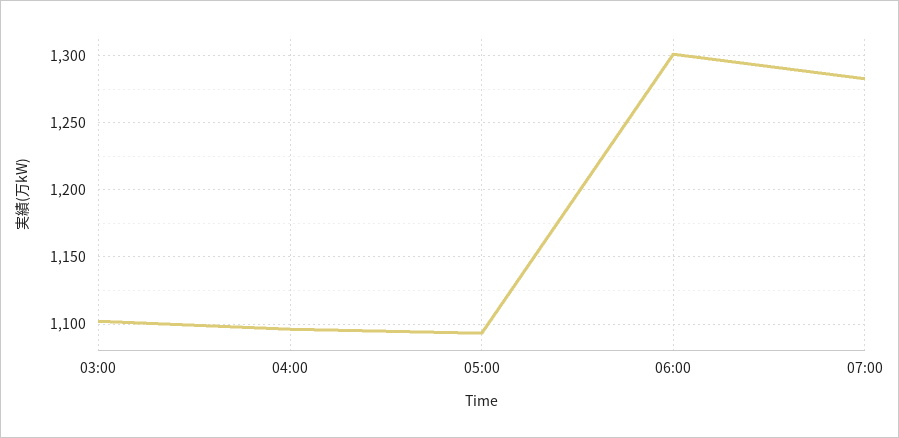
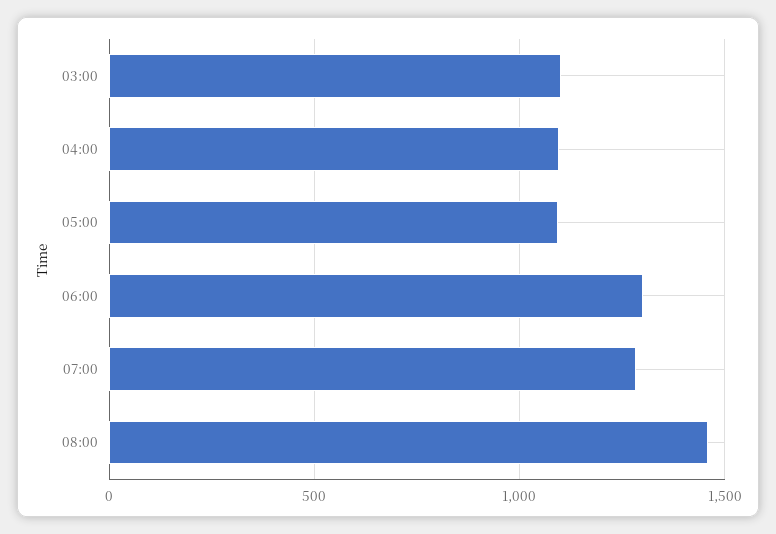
08:00: none -> 1450

